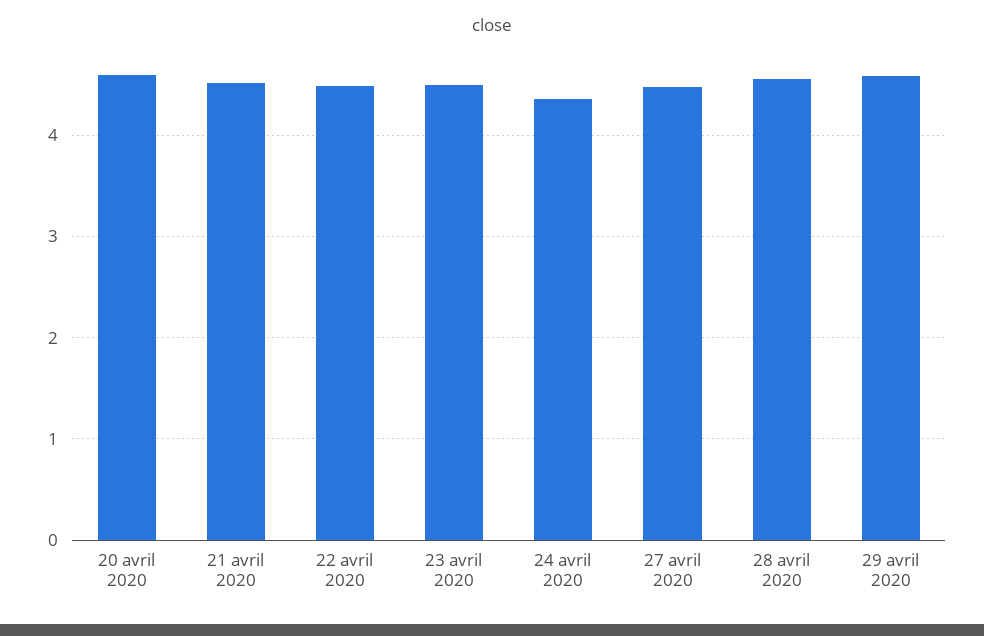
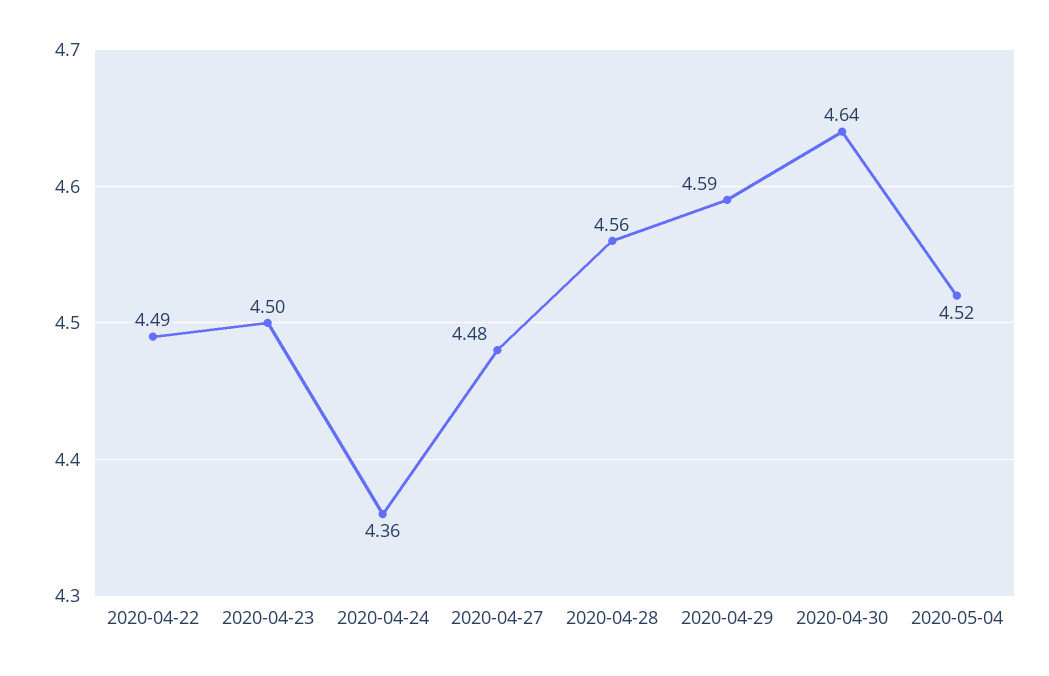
20 avril 2020: 4.6 -> none
21 avril 2020: 4.5 -> none
2020-04-30: none -> 4.64
2020-05-04: none -> 4.52

